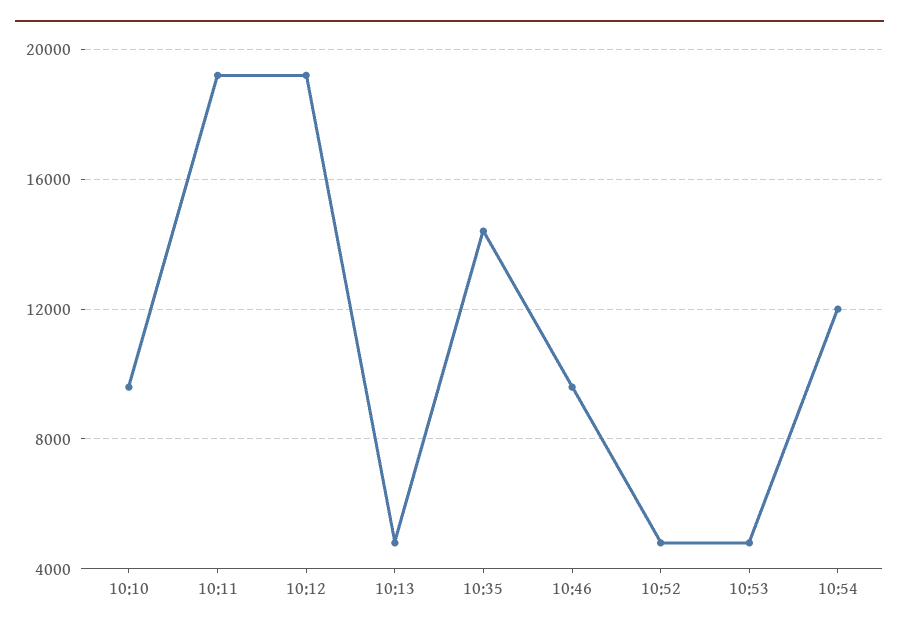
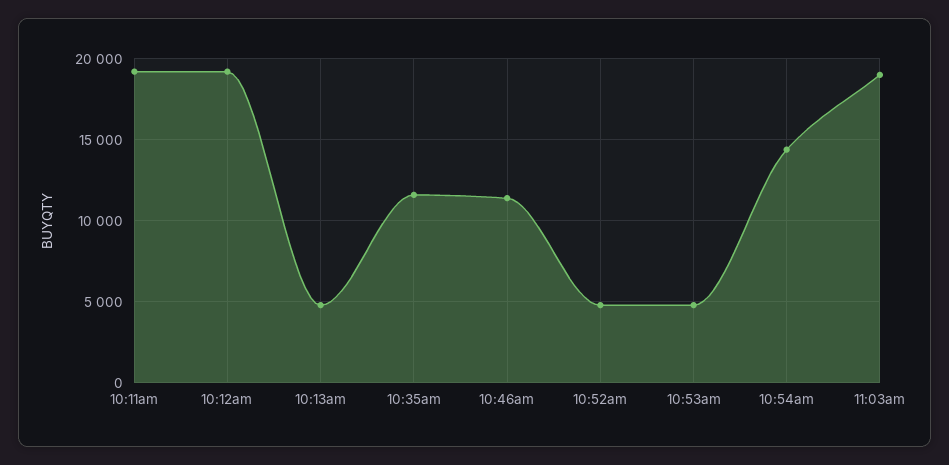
10:10: 9500 -> none
10:35: 14500 -> 11500
10:46: 9500 -> 11500
10:54: 12000 -> 14500
11:03am: none -> 19000

